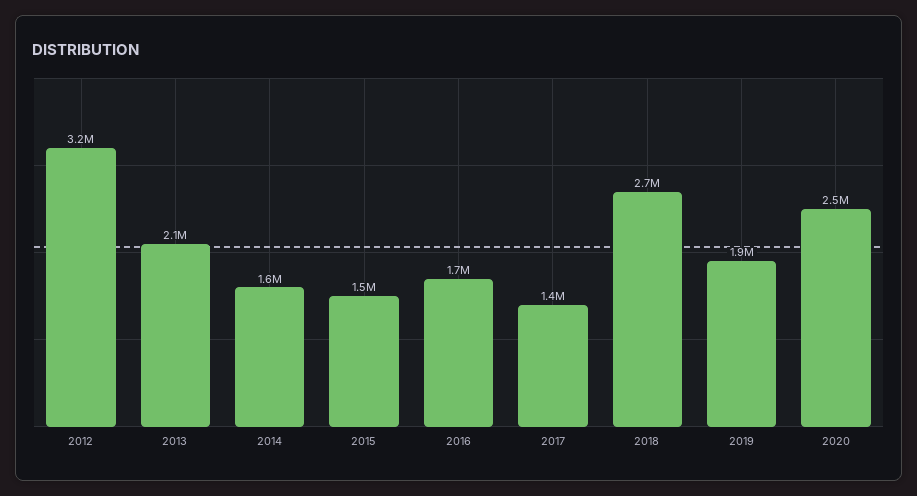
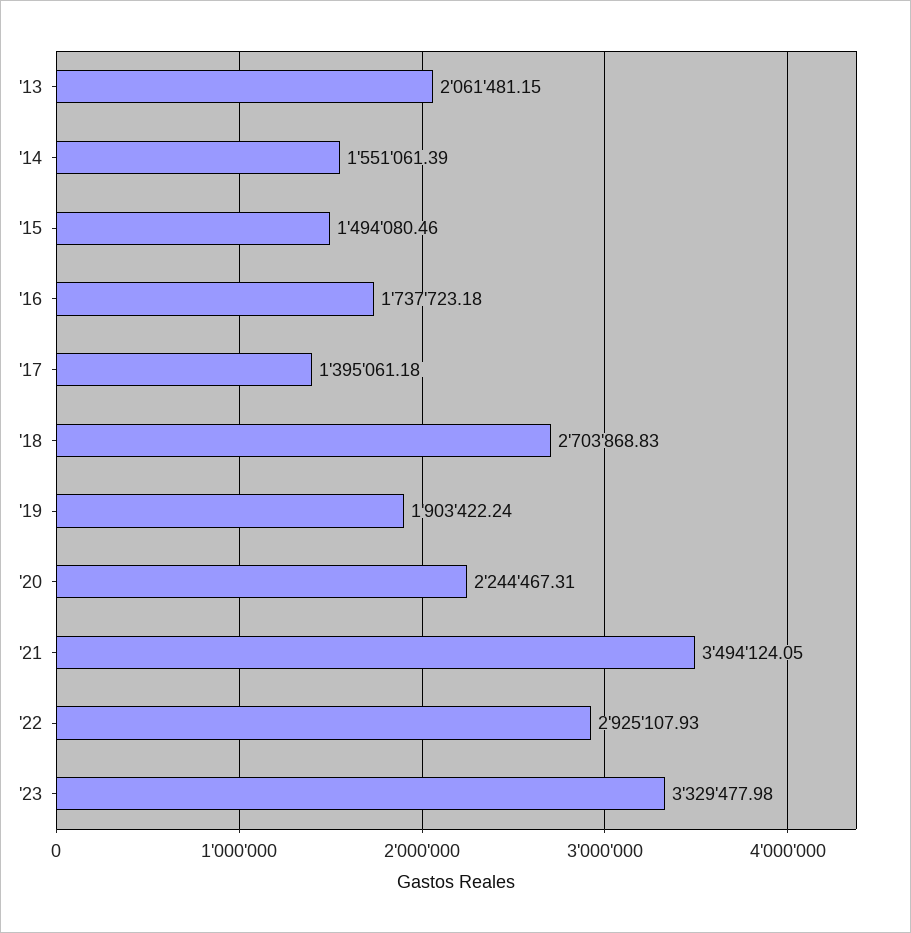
2012: 3200000 -> none
2020: 2500000 -> 2244467.31
'21: none -> 3494124.05
'22: none -> 2925107.93
'23: none -> 3329477.98

